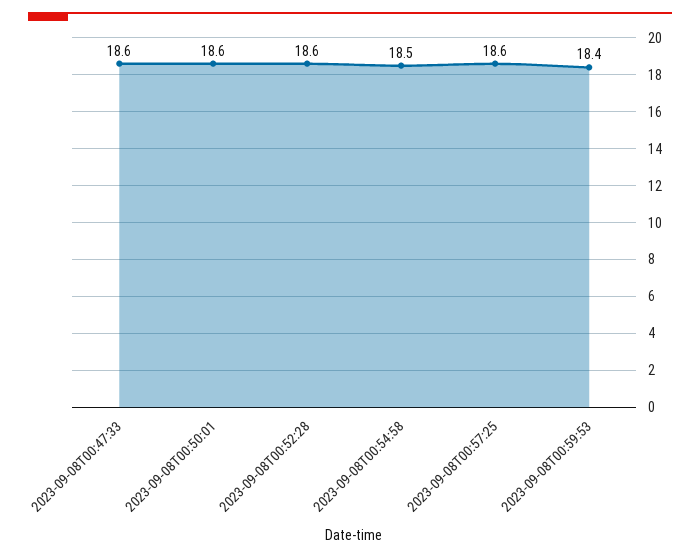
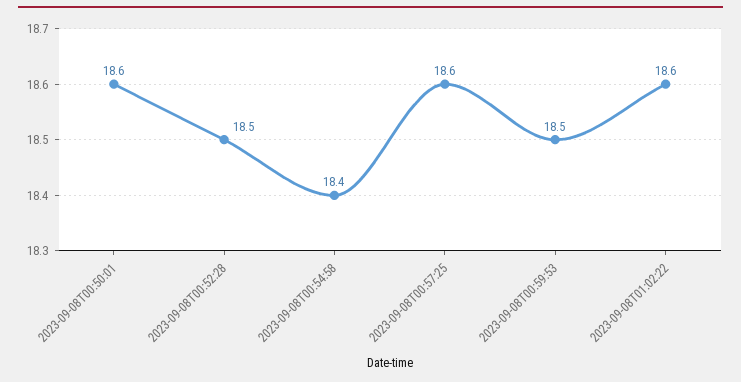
2023-09-08T00:47:33: 18.6 -> none
2023-09-08T00:52:28: 18.6 -> 18.5
2023-09-08T00:54:58: 18.5 -> 18.4
2023-09-08T00:59:53: 18.4 -> 18.5
2023-09-08T01:02:22: none -> 18.6

